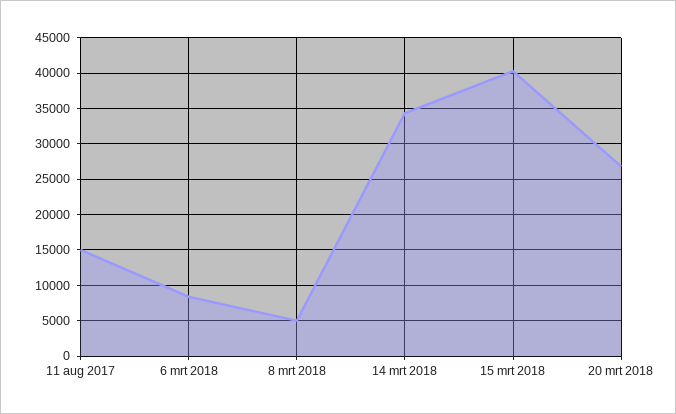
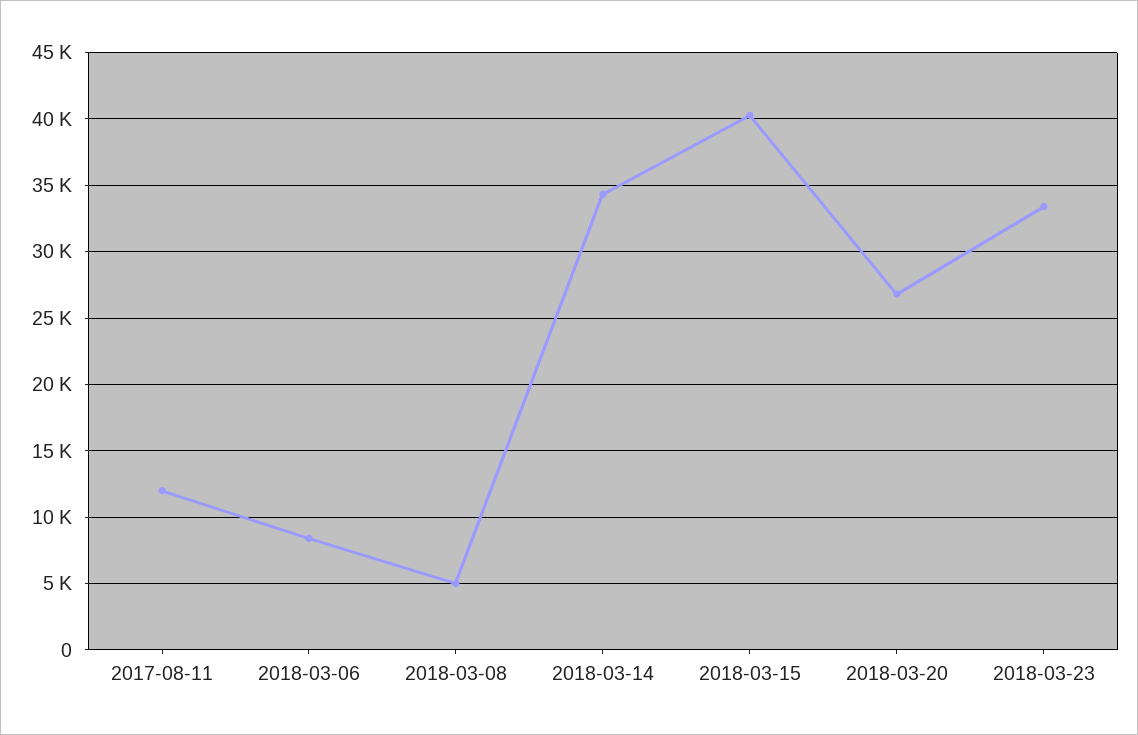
11 aug 2017: 15000 -> 12000
2018-03-23: none -> 33500

